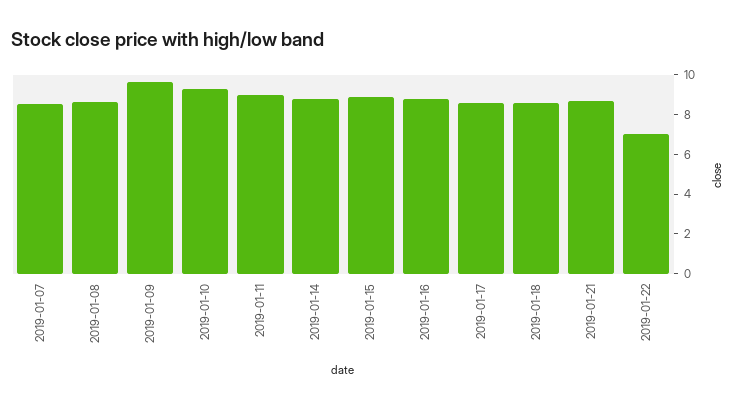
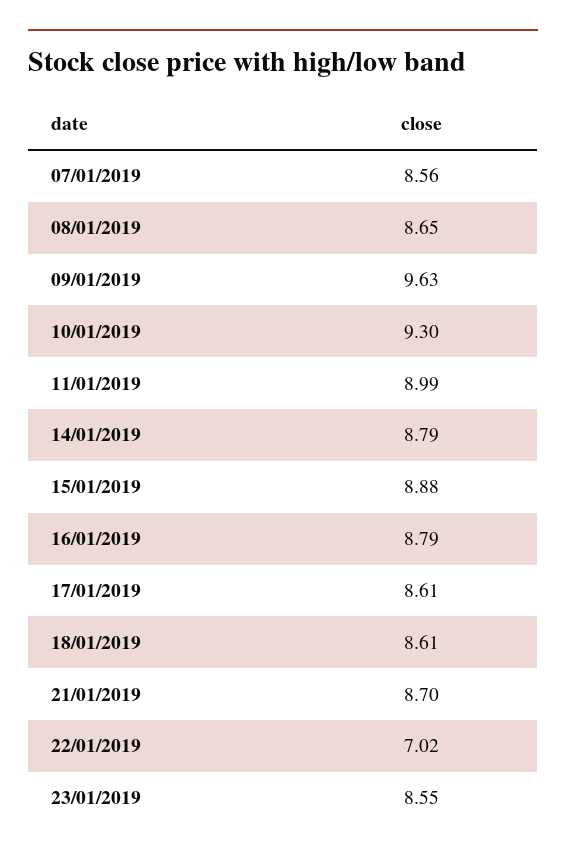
23/01/2019: none -> 8.55

